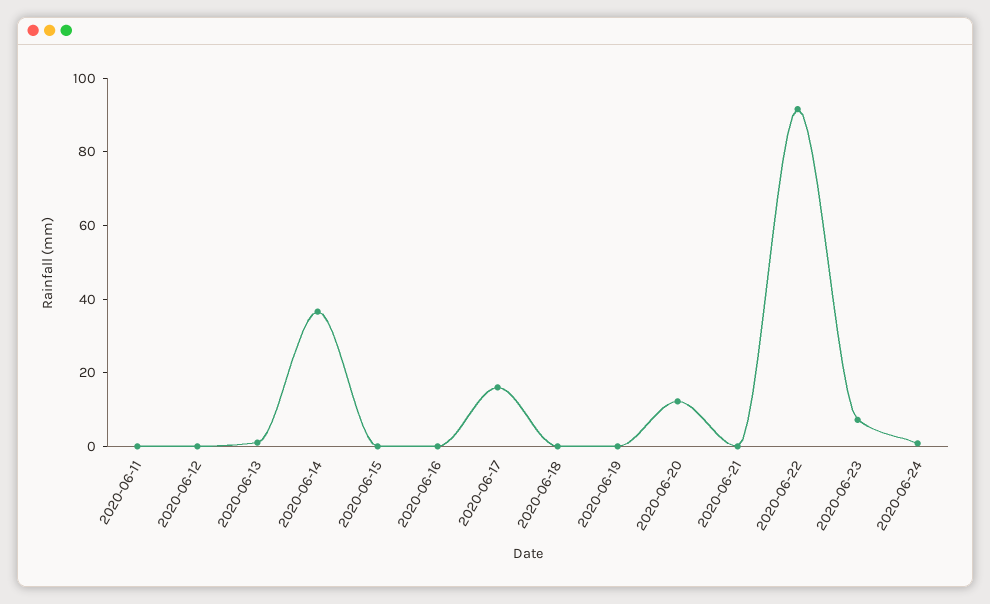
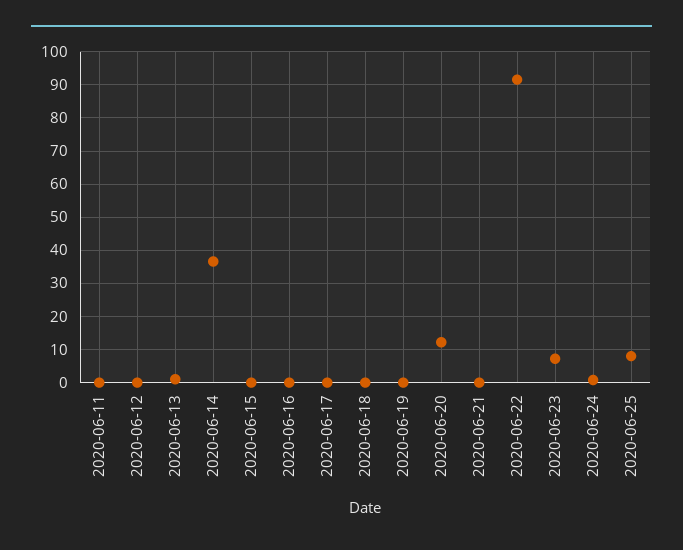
2020-06-17: 15 -> 0
2020-06-25: none -> 8

